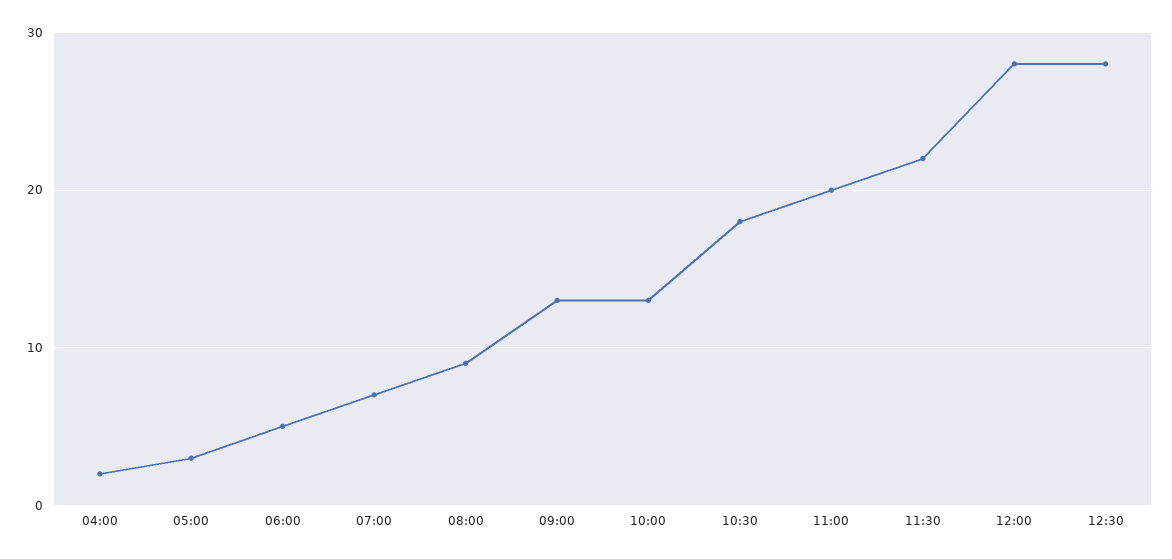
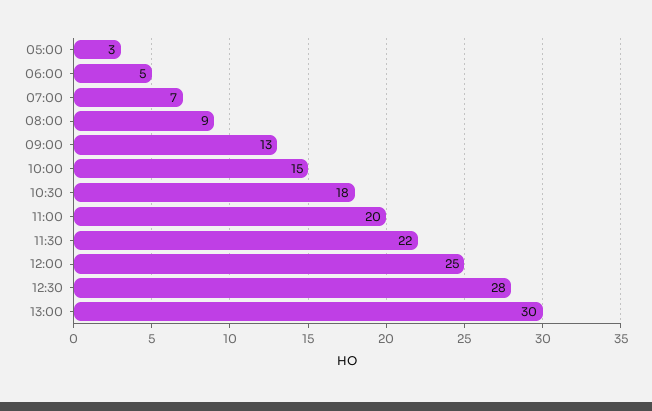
04:00: 2 -> none
10:00: 13 -> 15
12:00: 28 -> 25
13:00: none -> 30

